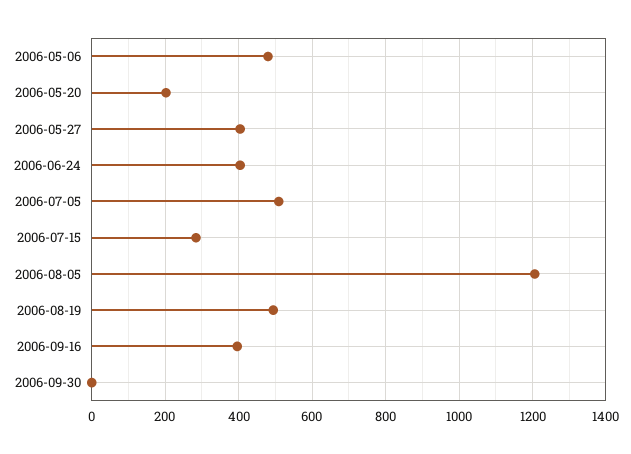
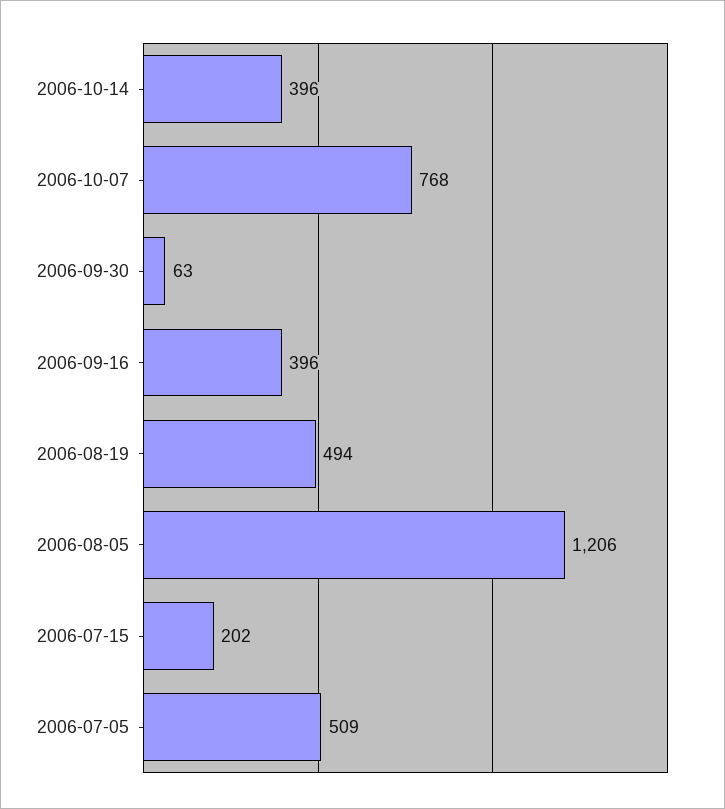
2006-05-06: 480 -> none
2006-05-20: 200 -> none
2006-05-27: 400 -> none
2006-06-24: 400 -> none
2006-07-15: 280 -> 202
2006-09-30: 0 -> 63
2006-10-14: none -> 396
2006-10-07: none -> 768

